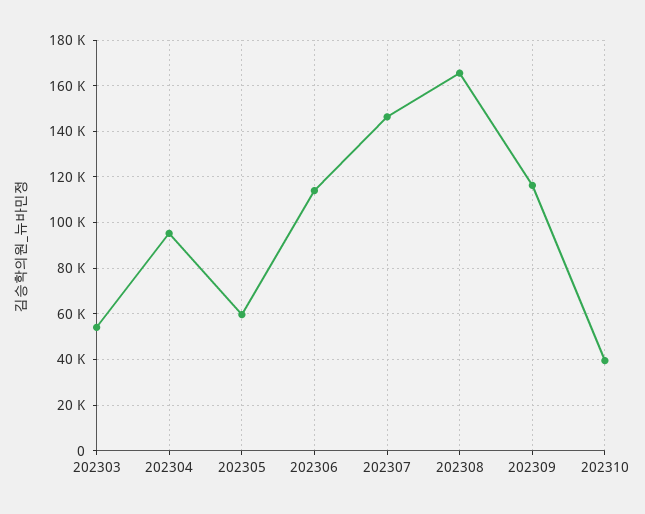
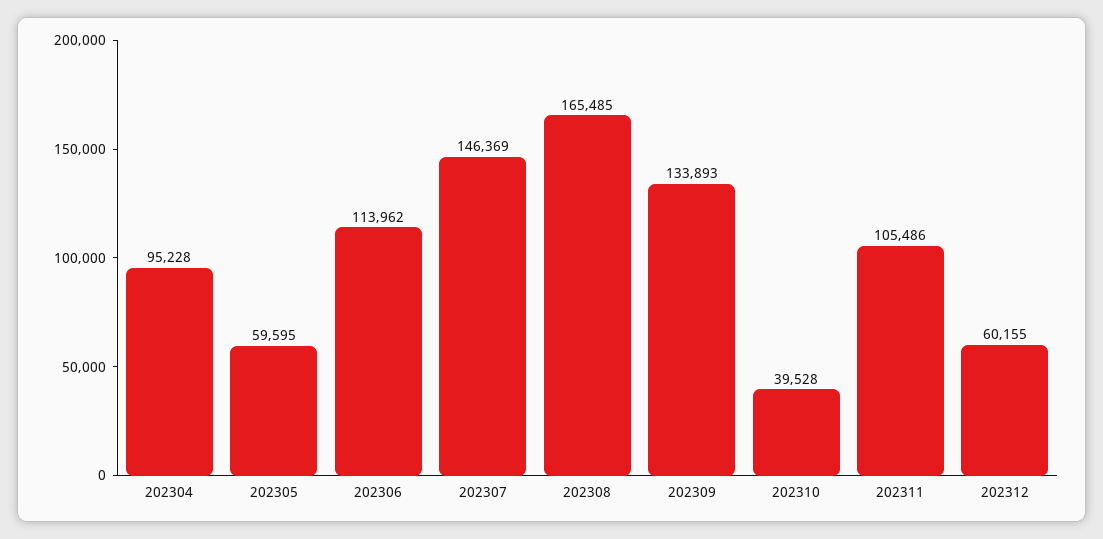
202303: 55000 -> none
202309: 115000 -> 133893
202311: none -> 105486
202312: none -> 60155

